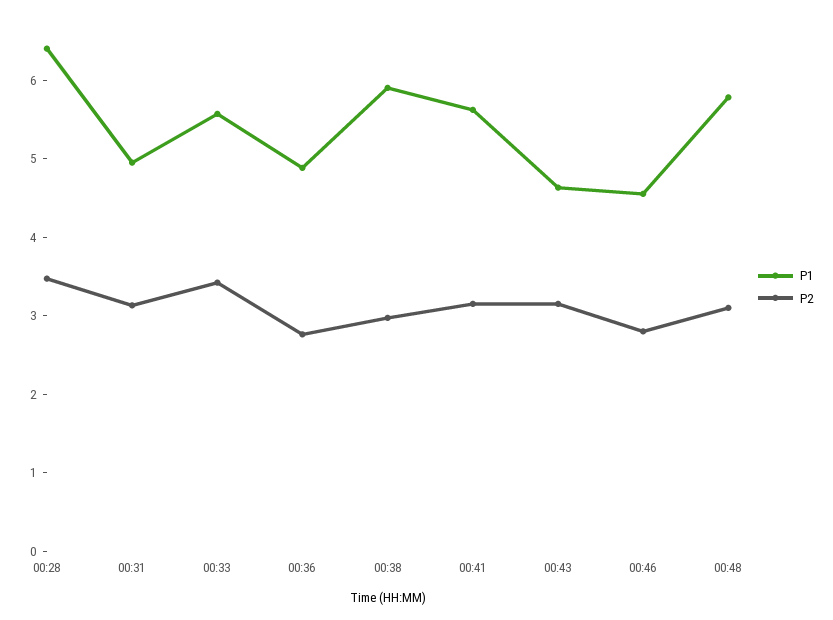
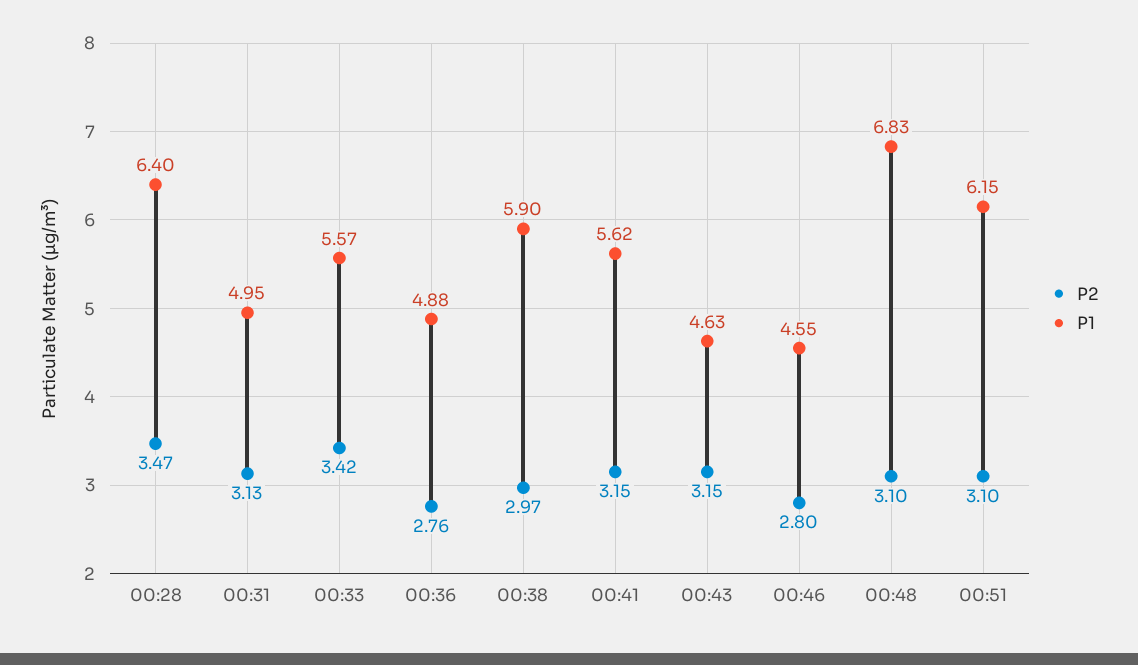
P1, 00:48: 5.8 -> 6.83
P2, 00:51: none -> 3.1
P1, 00:51: none -> 6.15

